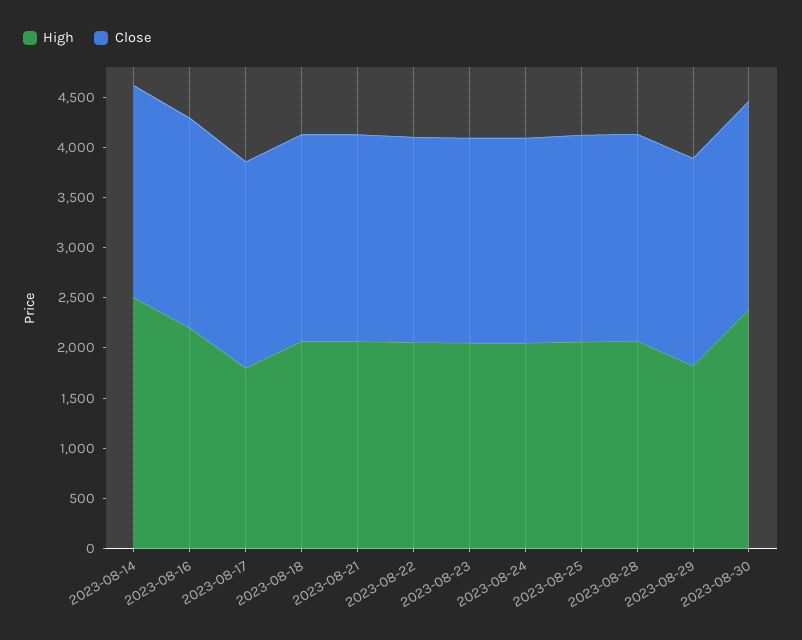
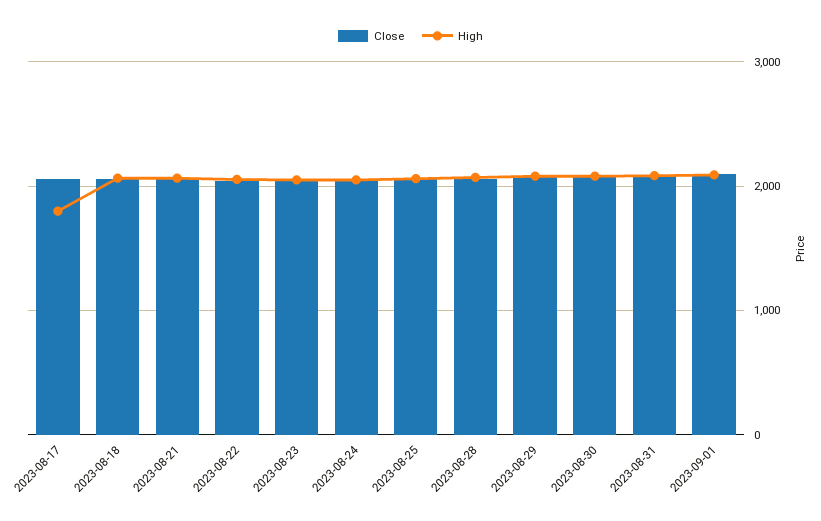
High, 2023-08-14: 2500 -> none
Close, 2023-08-14: 2100 -> none
High, 2023-08-16: 2200 -> none
Close, 2023-08-16: 2100 -> none
High, 2023-08-29: 1800 -> 2100
High, 2023-08-30: 2400 -> 2100
Close, 2023-08-31: none -> 2100
High, 2023-08-31: none -> 2100
Close, 2023-09-01: none -> 2100
High, 2023-09-01: none -> 2100

